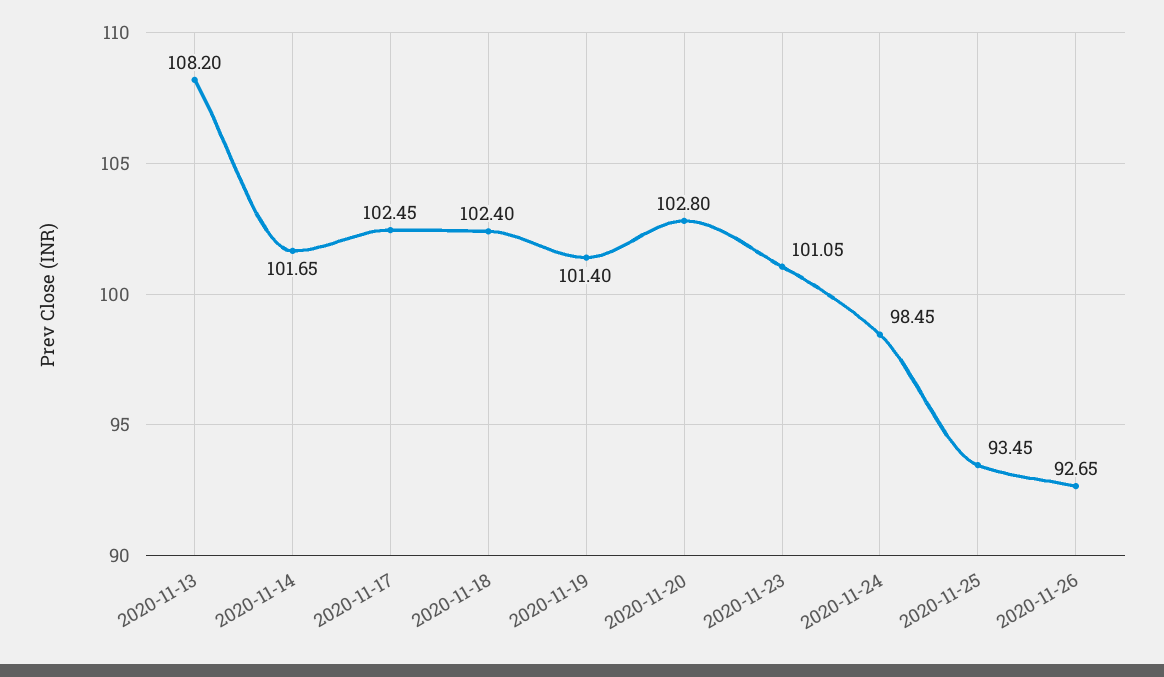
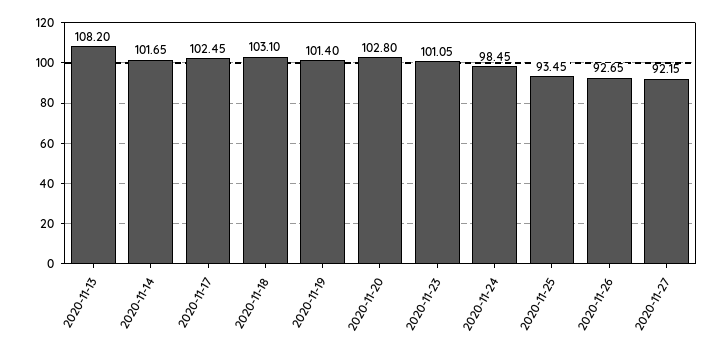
2020-11-18: 102.4 -> 103.1
2020-11-27: none -> 92.15

